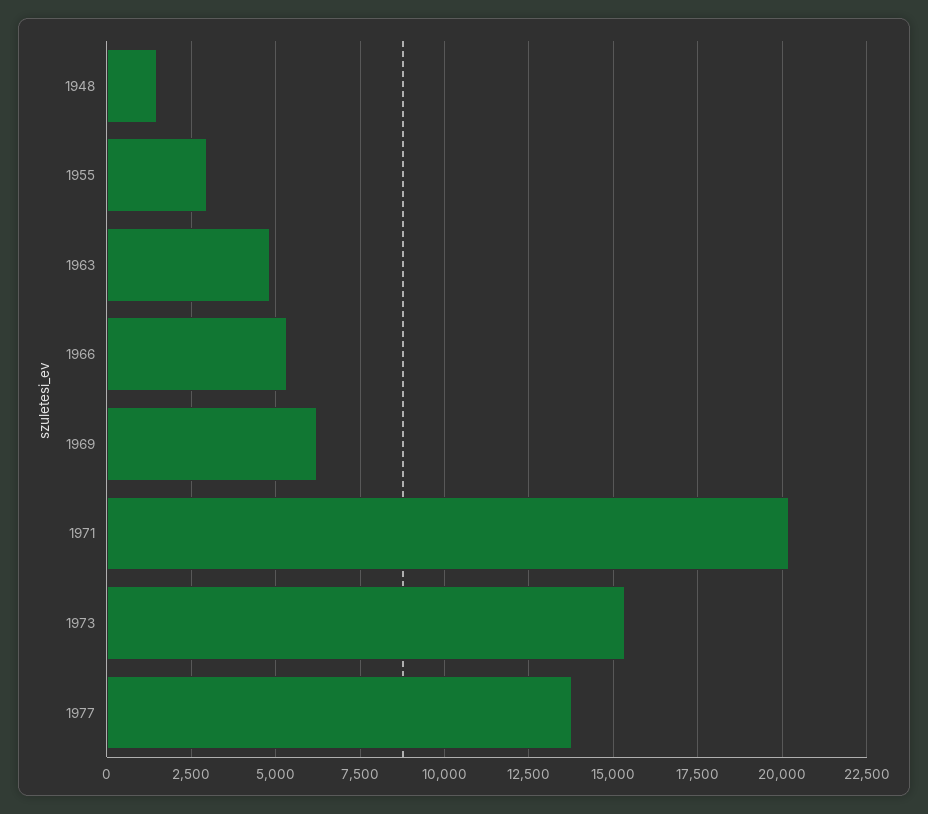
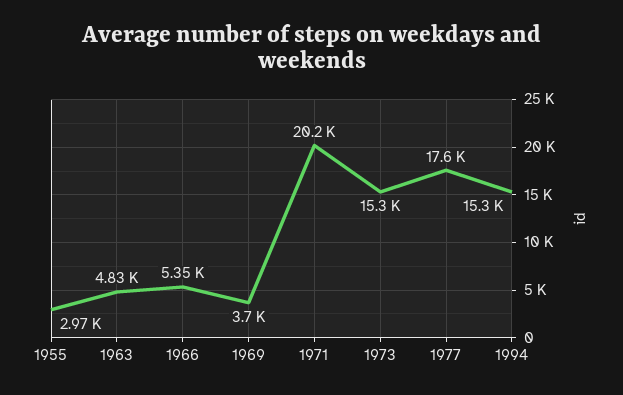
1948: 1500 -> none
1969: 6250 -> 3700
1977: 13750 -> 17600
1994: none -> 15300

